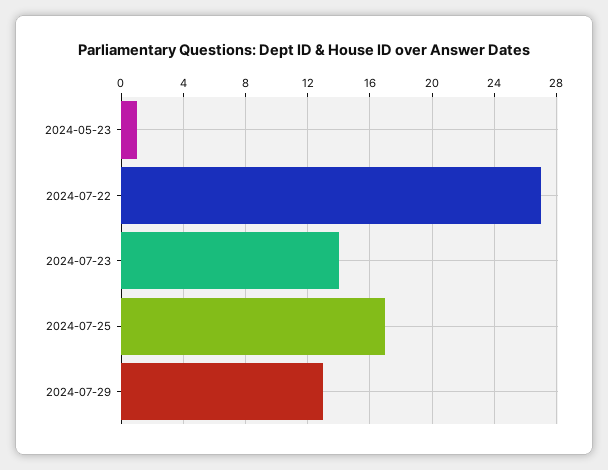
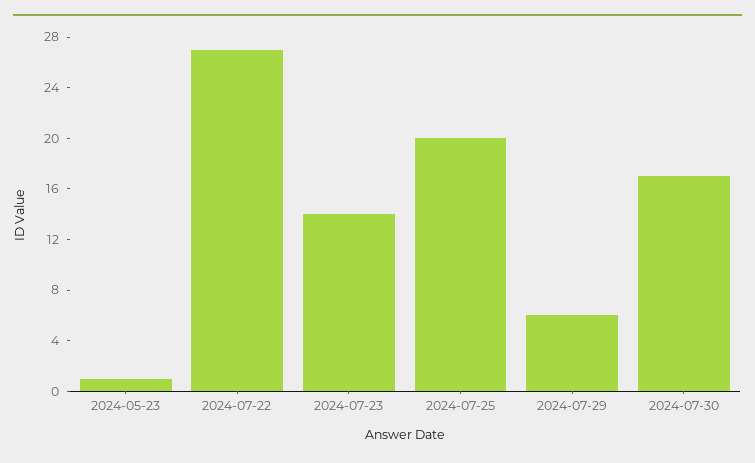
2024-07-25: 17 -> 20
2024-07-29: 13 -> 6
2024-07-30: none -> 17

